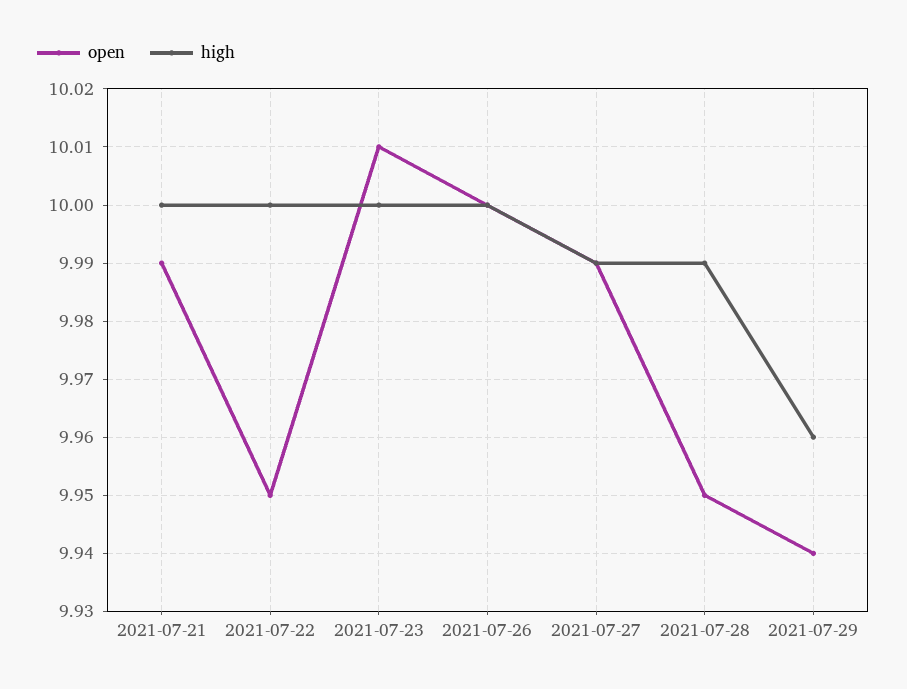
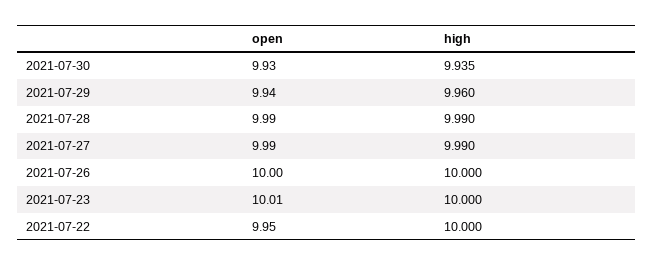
open, 2021-07-21: 9.99 -> none
high, 2021-07-21: 10 -> none
open, 2021-07-28: 9.95 -> 9.99
open, 2021-07-30: none -> 9.93
high, 2021-07-30: none -> 9.935

